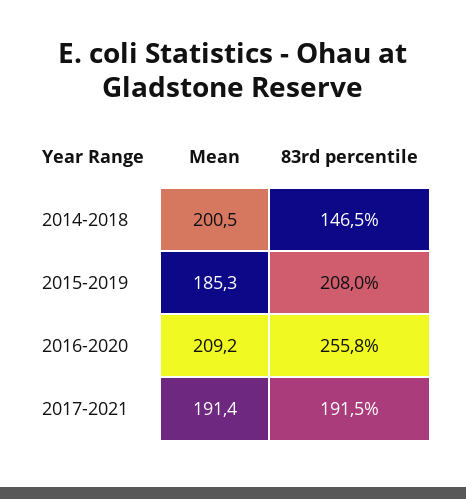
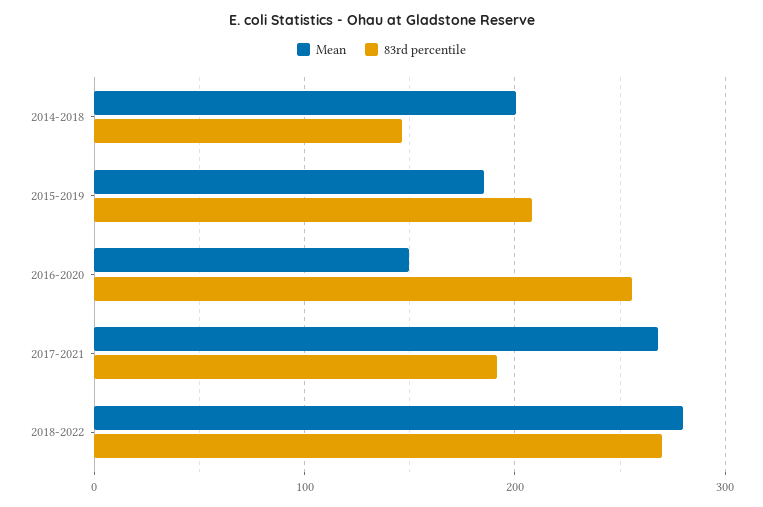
Mean, 2016-2020: 209.2 -> 150
Mean, 2017-2021: 191.4 -> 270
Mean, 2018-2022: none -> 280
83rd percentile, 2018-2022: none -> 270

